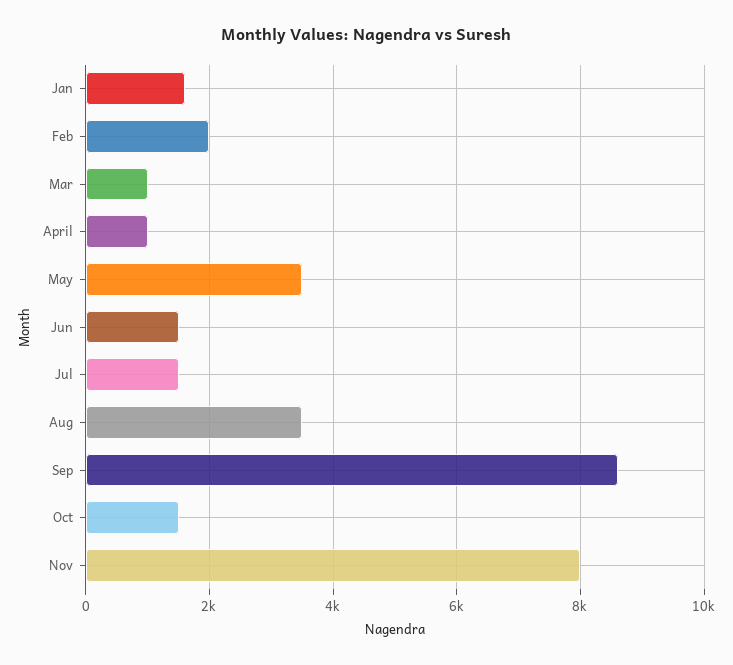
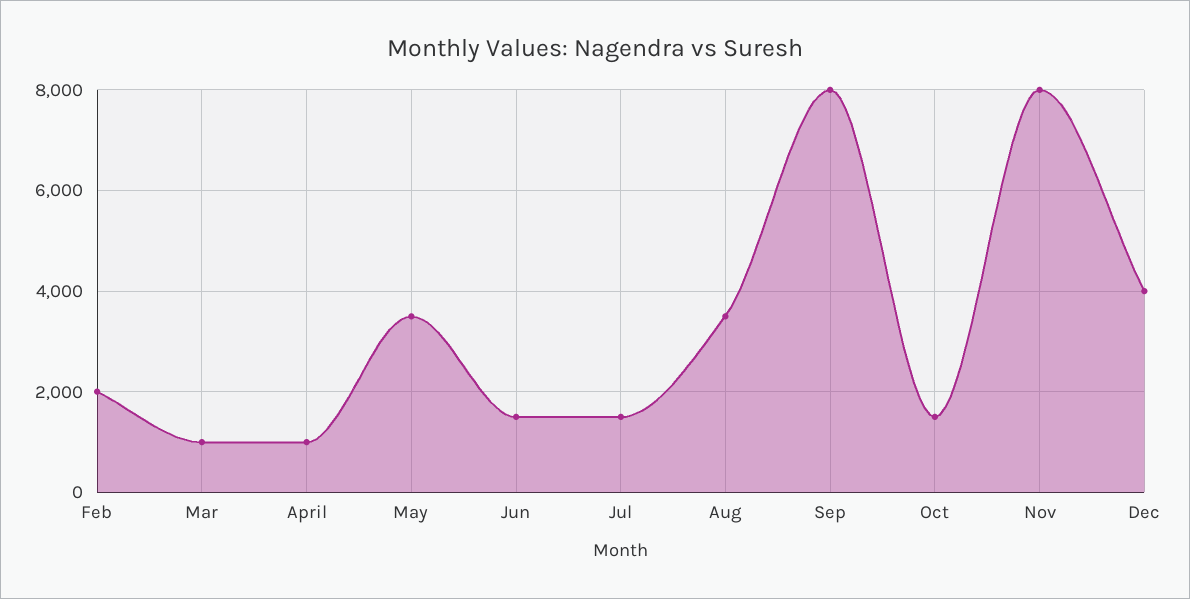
Jan: 1600 -> none
Sep: 8600 -> 8000
Dec: none -> 4000

